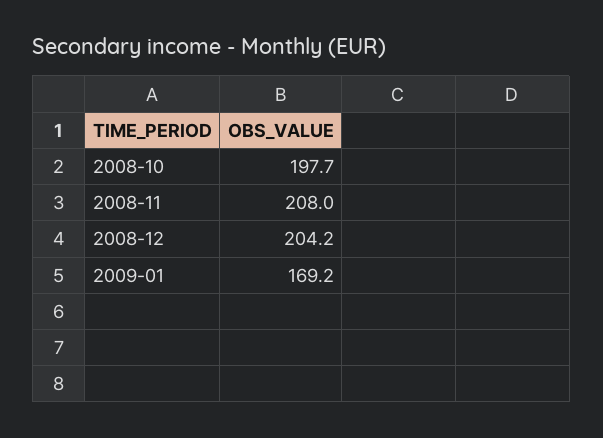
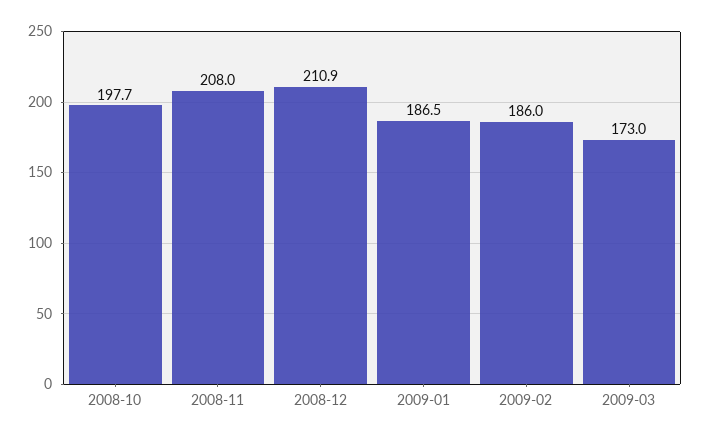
2008-12: 204.2 -> 210.9
2009-01: 169.2 -> 186.5
2009-02: none -> 186
2009-03: none -> 173

